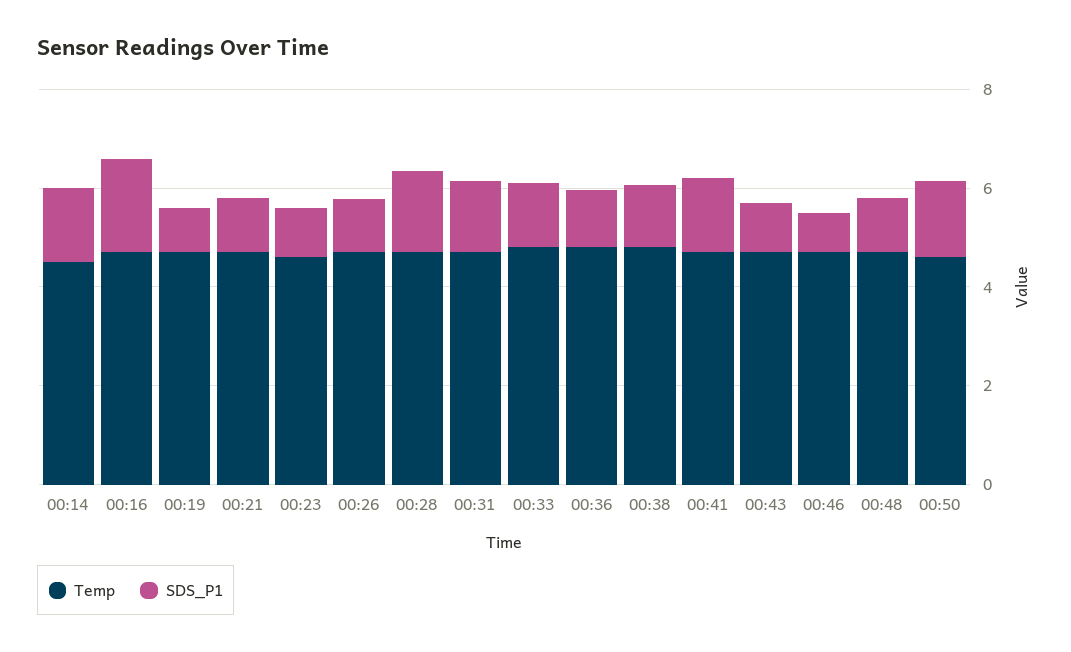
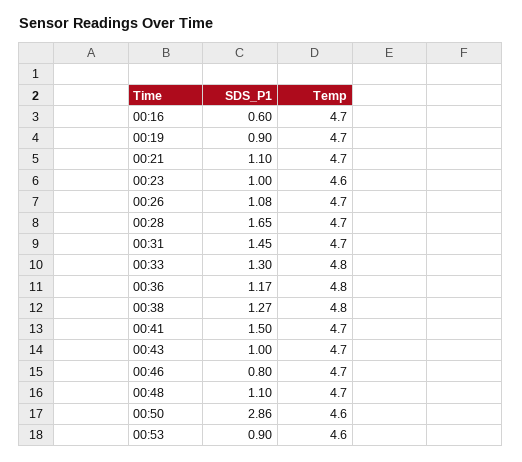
Temp, 00:14: 4.5 -> none
SDS_P1, 00:14: 1.5 -> none
SDS_P1, 00:16: 2 -> 0.6
SDS_P1, 00:50: 1.5 -> 2.86
SDS_P1, 00:53: none -> 0.9
Temp, 00:53: none -> 4.6

